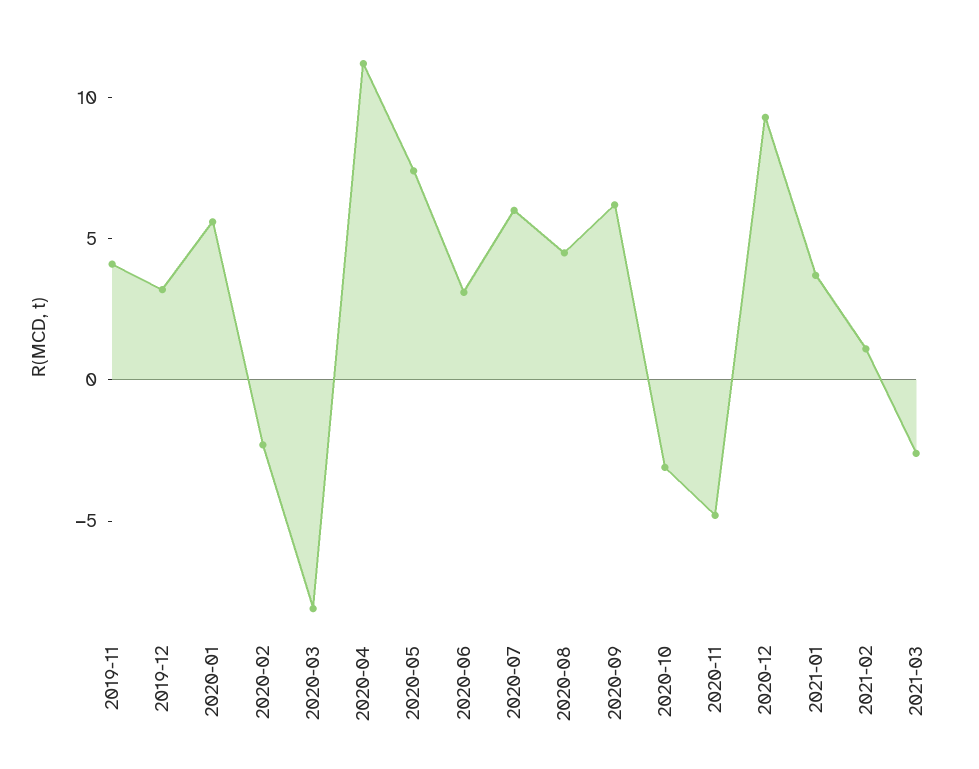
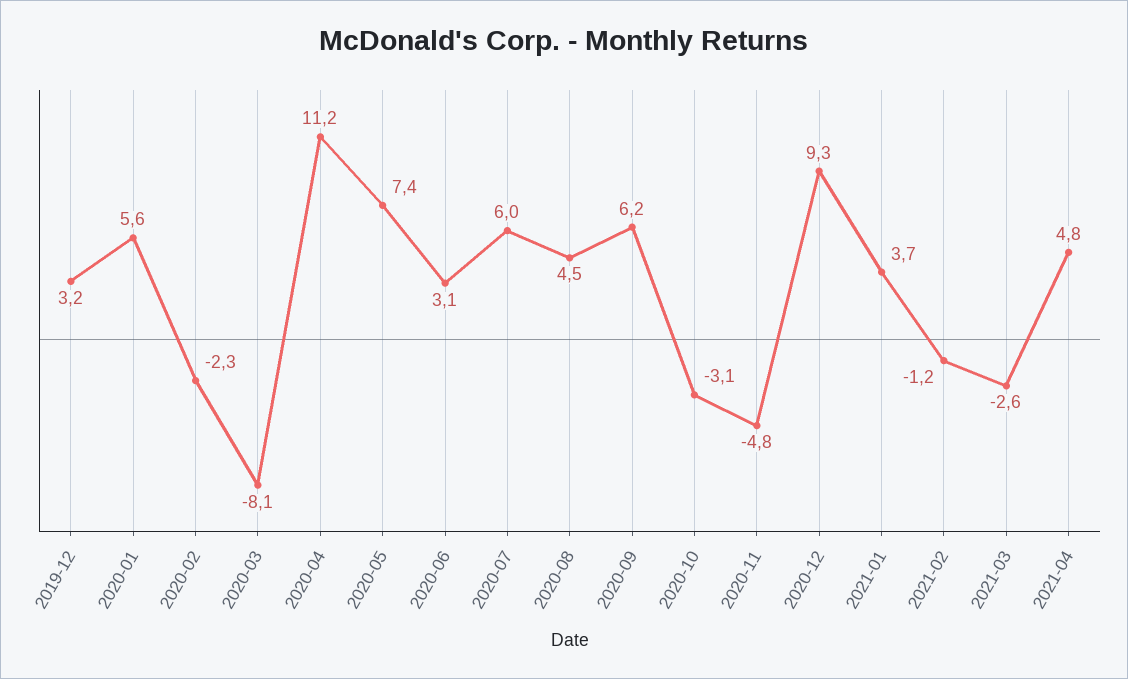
2019-11: 4 -> none
2021-02: 1 -> -1.2
2021-04: none -> 4.8

